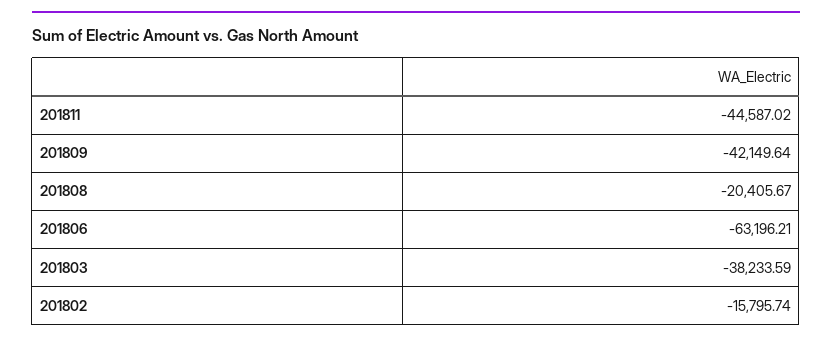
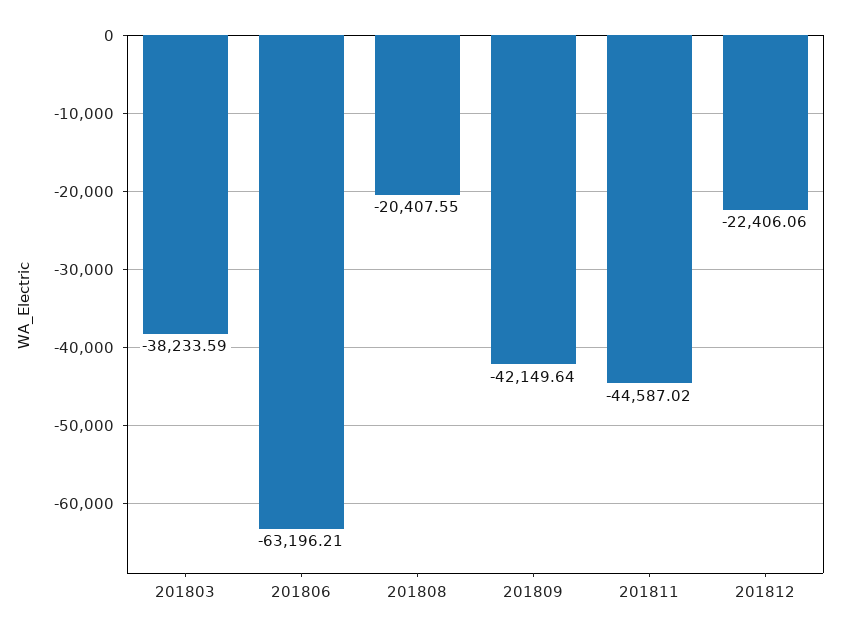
201808: -20405.67 -> -20407.55
201802: -15795.74 -> none
201812: none -> -22406.06

